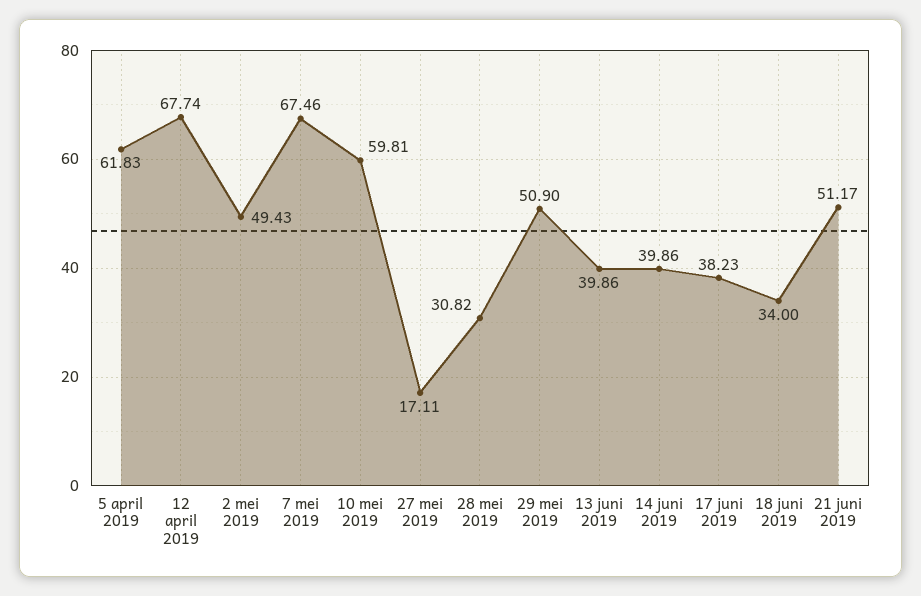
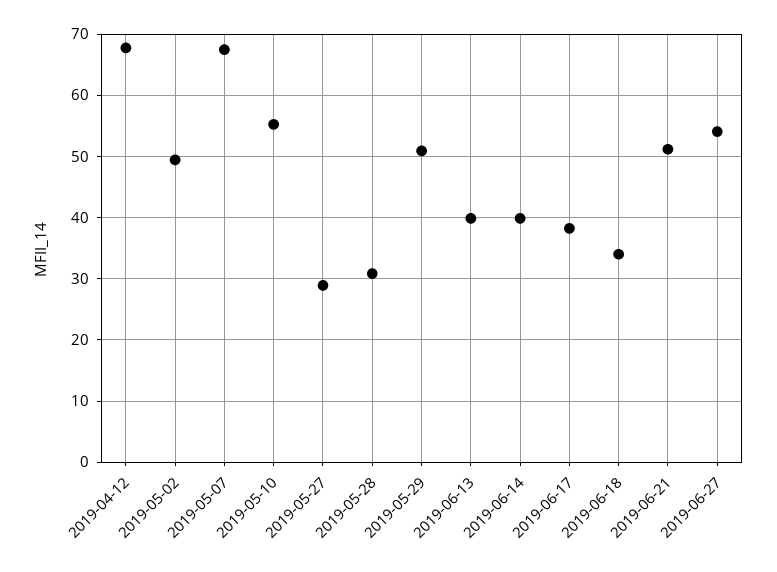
5 april 2019: 61.83 -> none
10 mei 2019: 59.81 -> 55
27 mei 2019: 17.11 -> 29
2019-06-27: none -> 54

